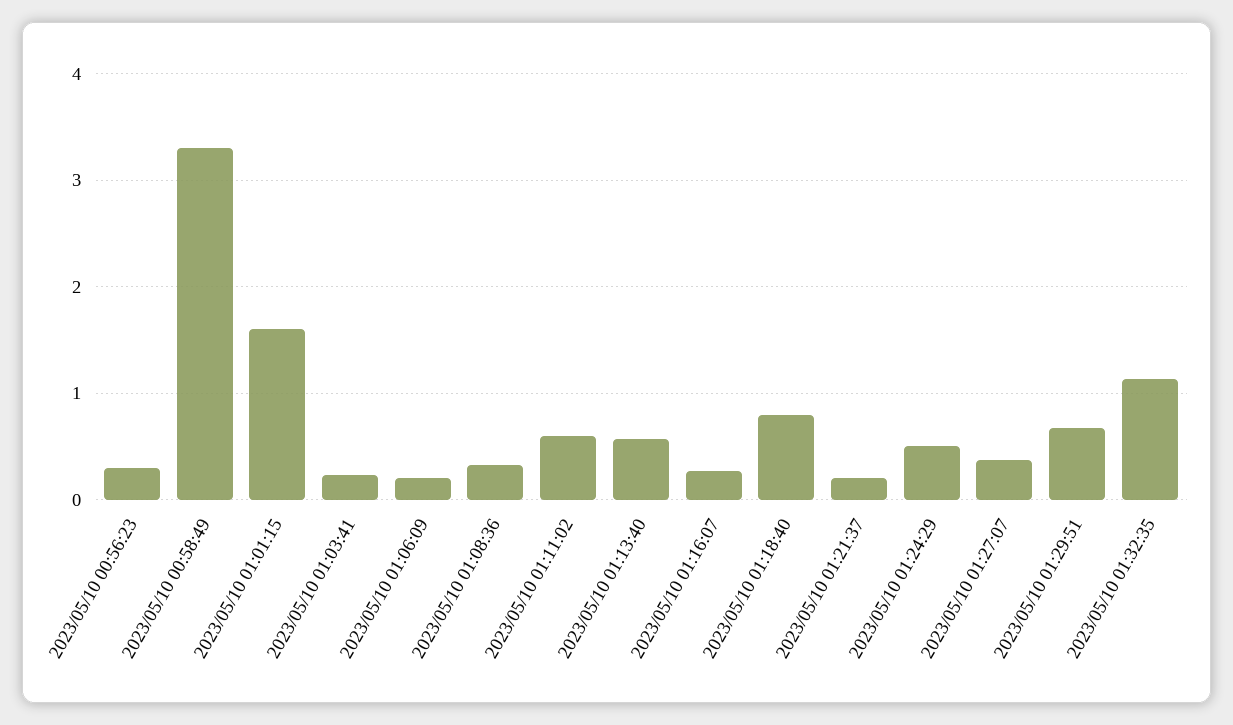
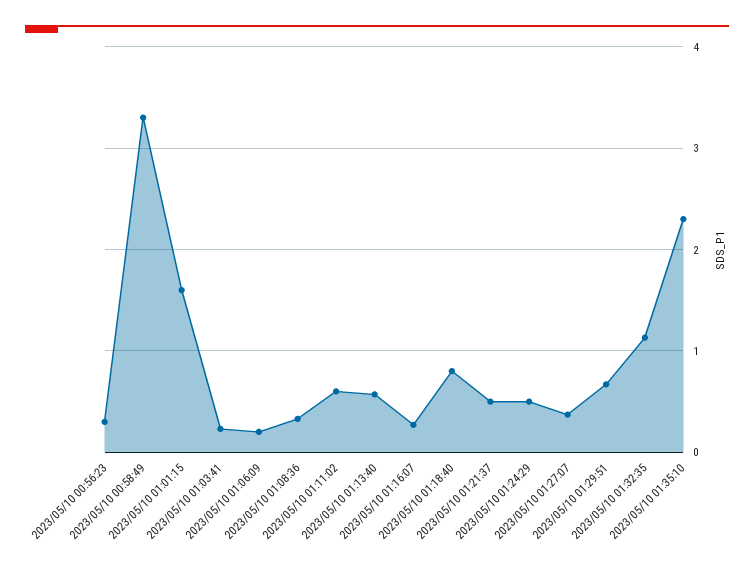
2023/05/10 01:21:37: 0.2 -> 0.5
2023/05/10 01:35:10: none -> 2.3

